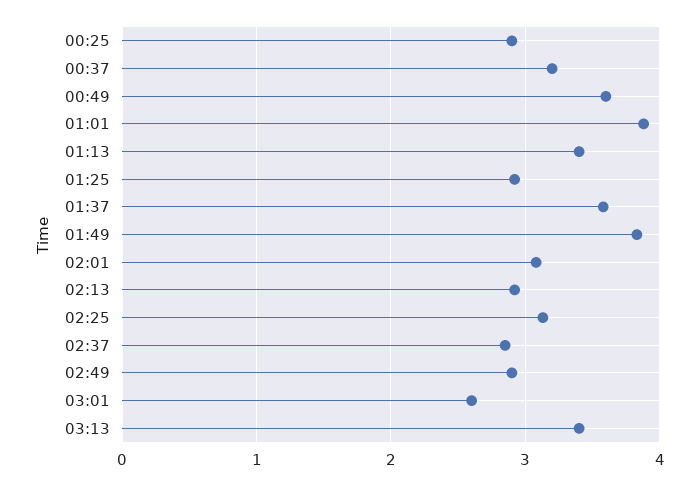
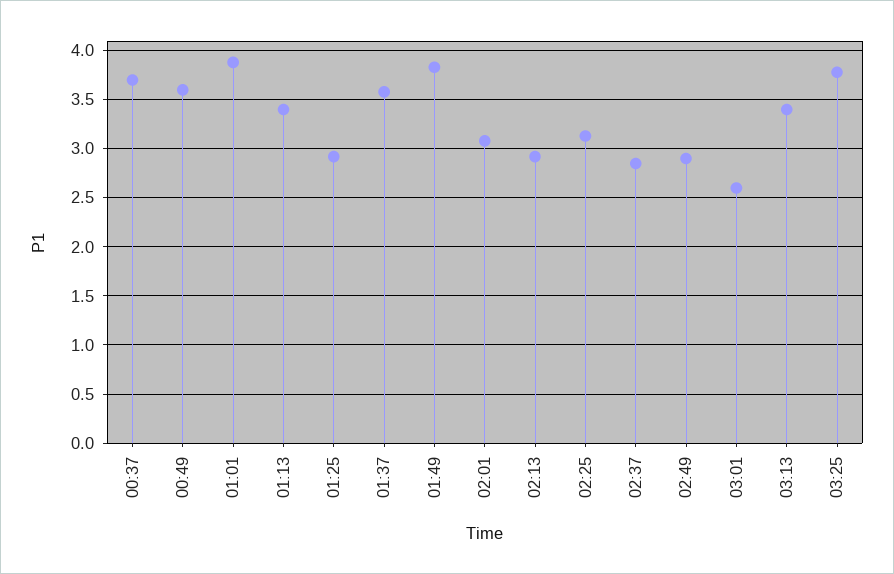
00:25: 2.9 -> none
00:37: 3.2 -> 3.7
03:25: none -> 3.8

